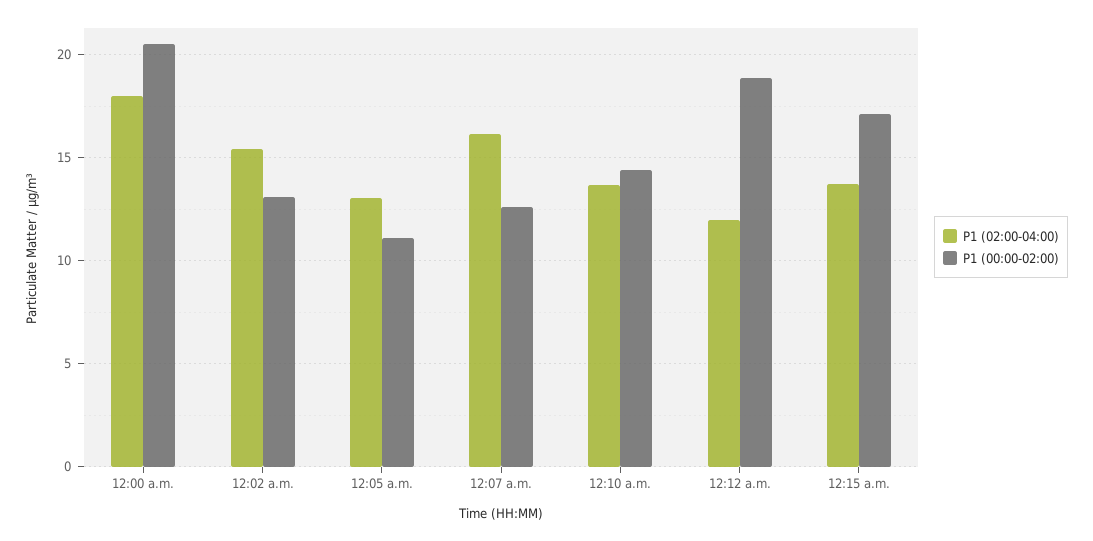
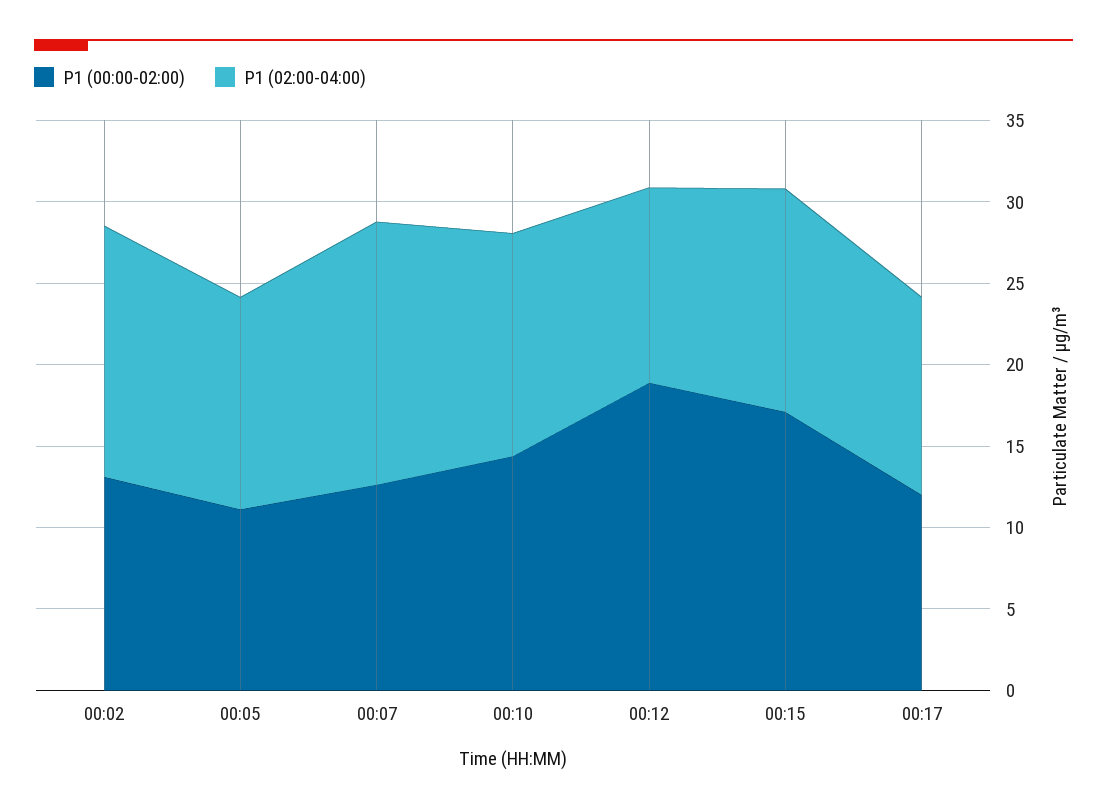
P1 (02:00-04:00), 12:00 a.m.: 18 -> none
P1 (00:00-02:00), 12:00 a.m.: 20.5 -> none
P1 (00:00-02:00), 00:17: none -> 12
P1 (02:00-04:00), 00:17: none -> 12

